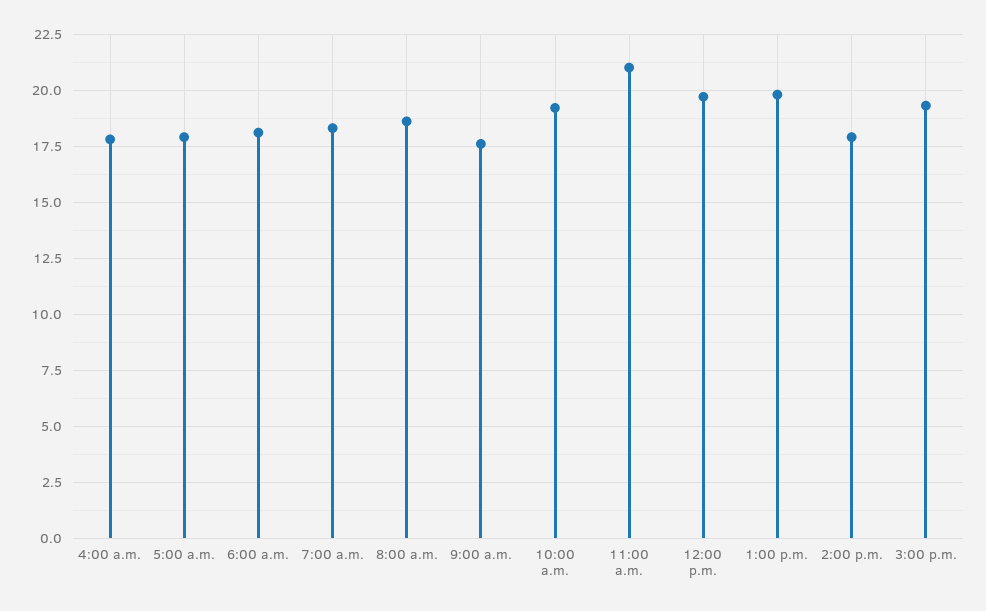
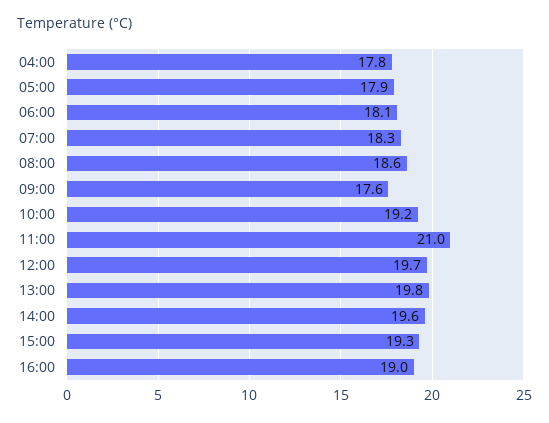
2:00 p.m.: 18 -> 19.6
16:00: none -> 19

